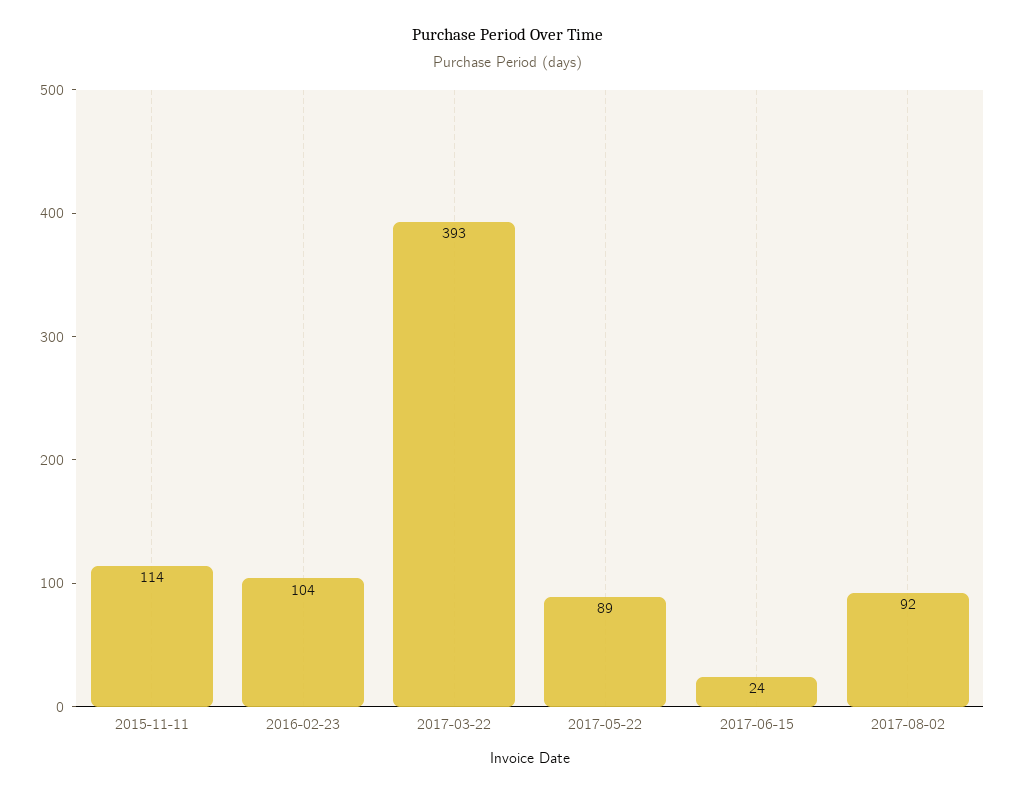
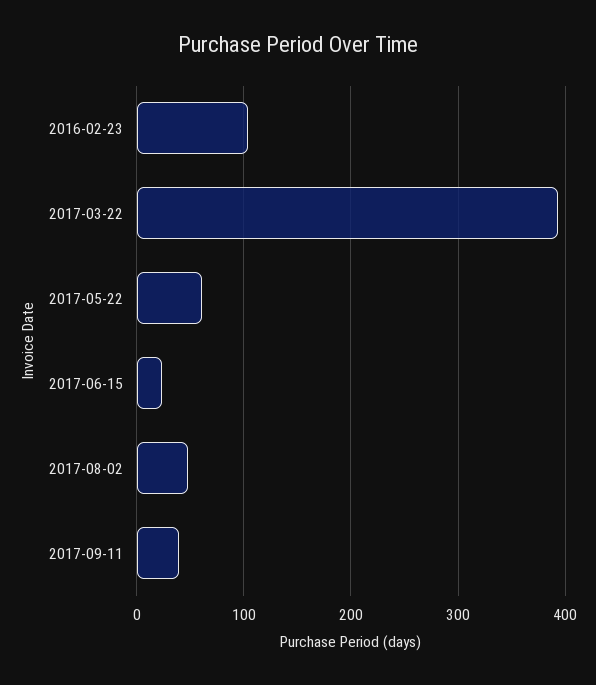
2015-11-11: 114 -> none
2017-05-22: 89 -> 60
2017-08-02: 92 -> 50
2017-09-11: none -> 40

